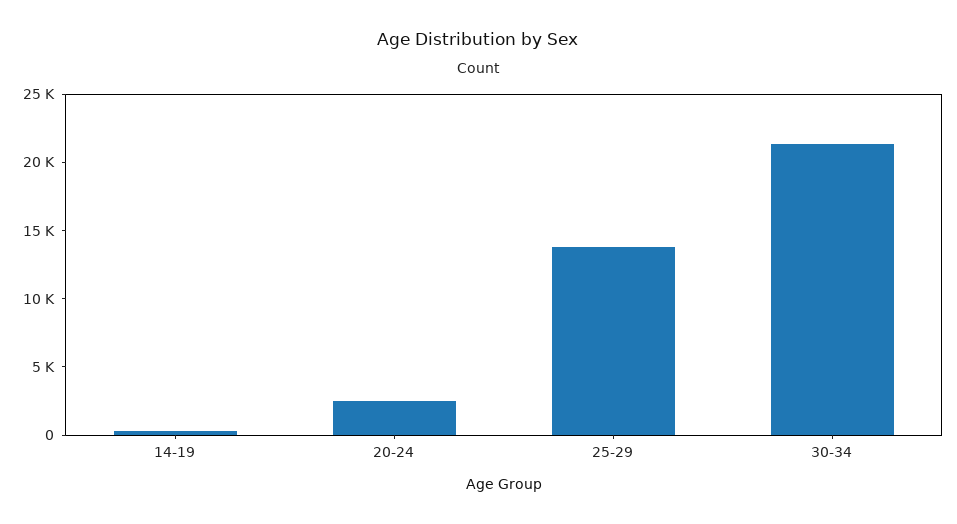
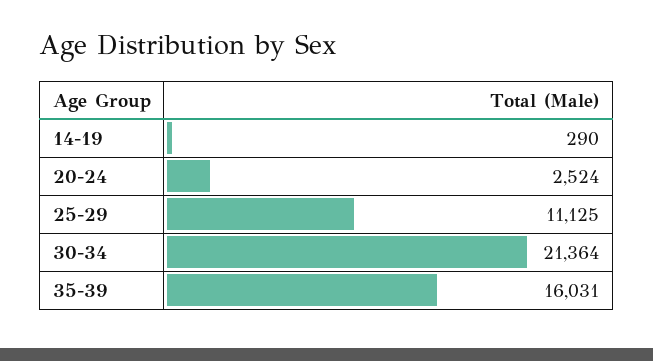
25-29: 14000 -> 11125
35-39: none -> 16031

